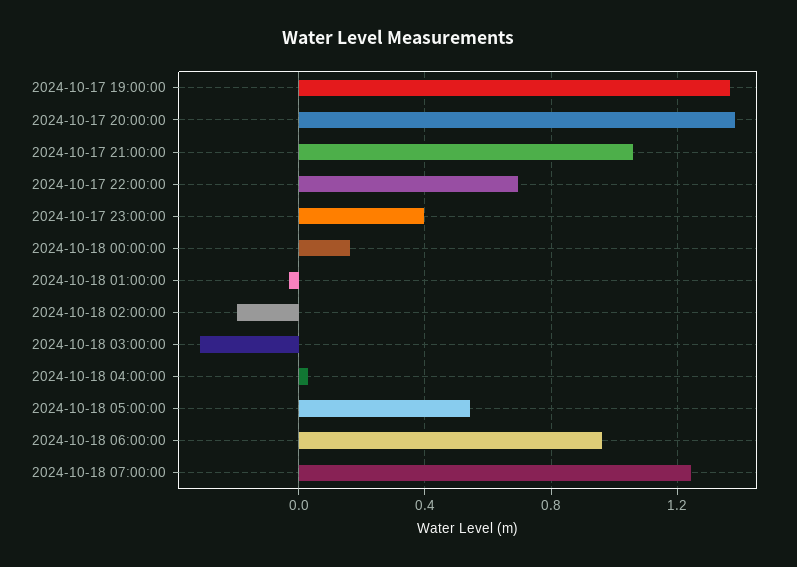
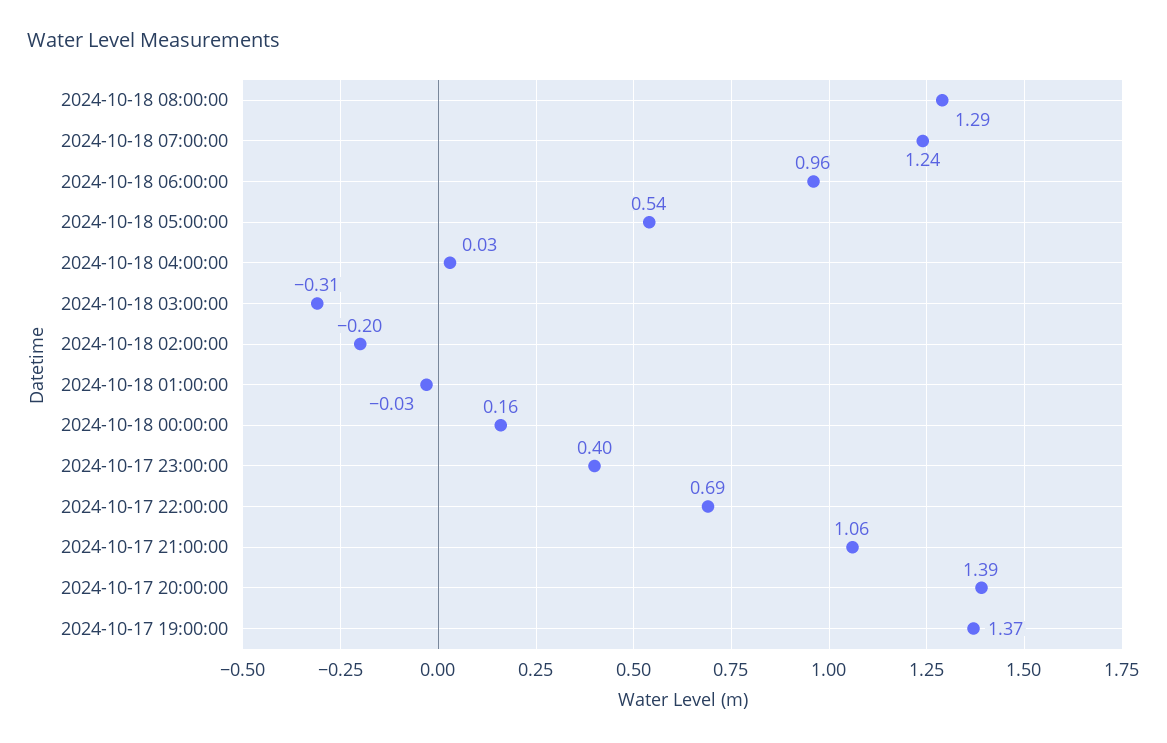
2024-10-18 08:00:00: none -> 1.29

